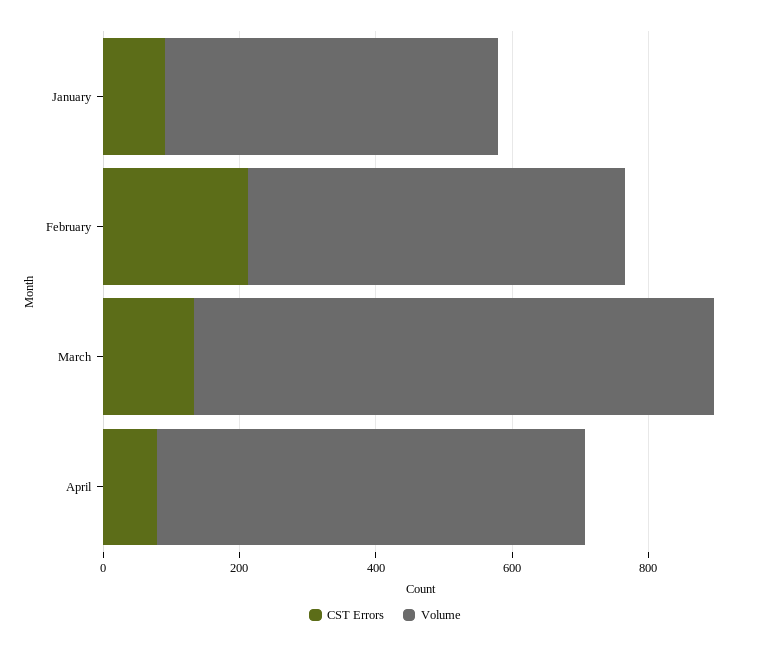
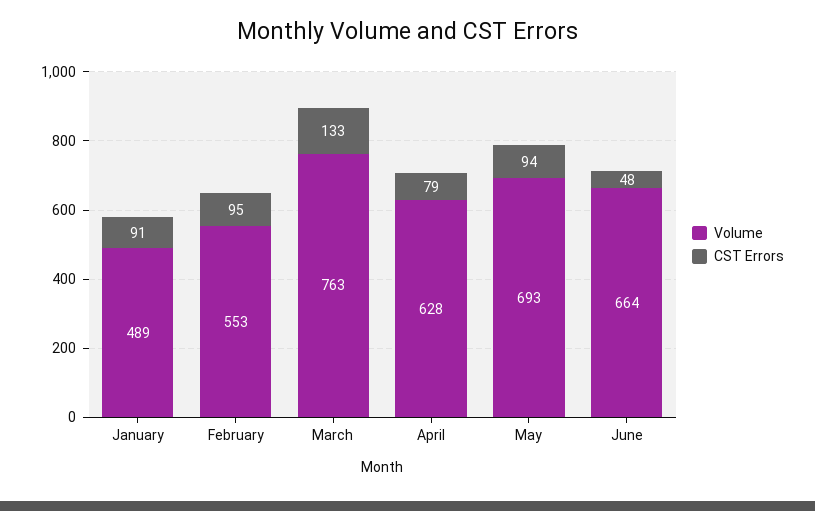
CST Errors, February: 200 -> 95
Volume, May: none -> 693
CST Errors, May: none -> 94
Volume, June: none -> 664
CST Errors, June: none -> 48

